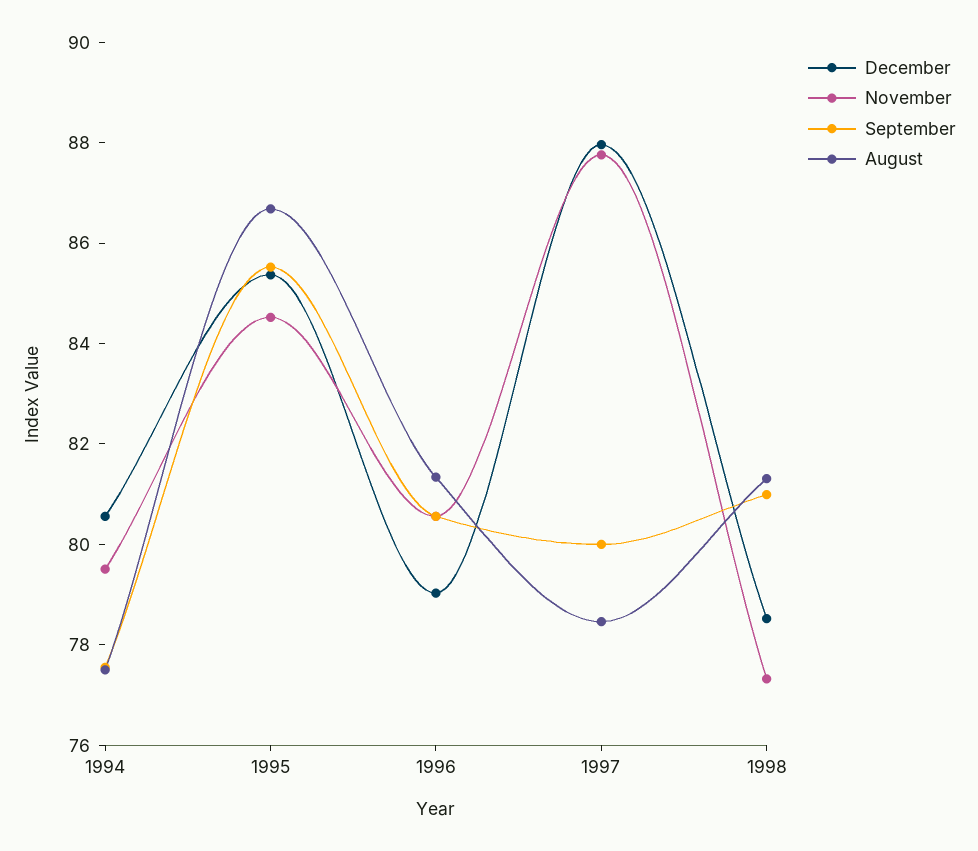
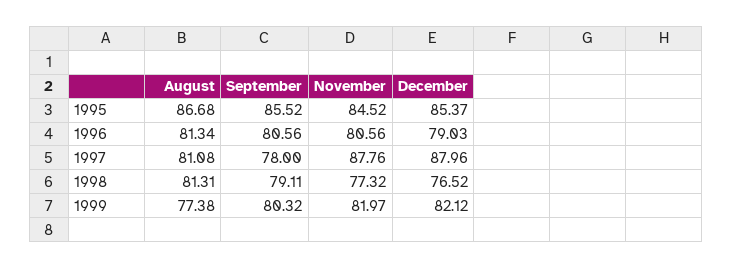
December, 1994: 80.5 -> none
November, 1994: 79.5 -> none
September, 1994: 77.5 -> none
August, 1994: 77.5 -> none
September, 1997: 80 -> 78
August, 1997: 78.5 -> 81.08
December, 1998: 78.5 -> 76.52
September, 1998: 81 -> 79.11
August, 1999: none -> 77.38
September, 1999: none -> 80.32
November, 1999: none -> 81.97
December, 1999: none -> 82.12

